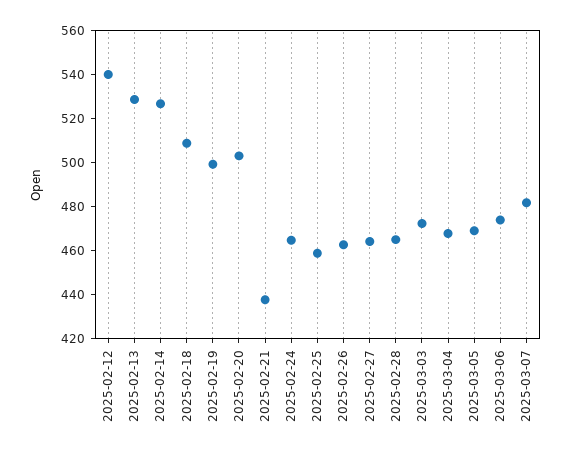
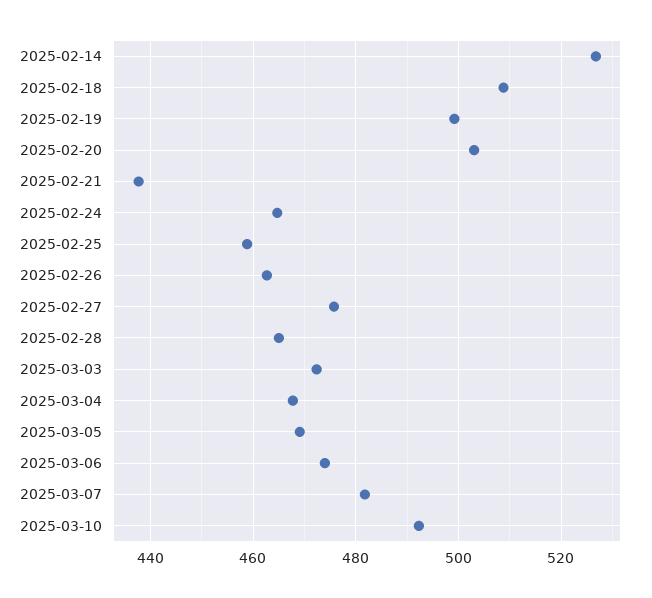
2025-02-12: 540 -> none
2025-02-13: 530 -> none
2025-02-27: 465 -> 476
2025-03-10: none -> 492

